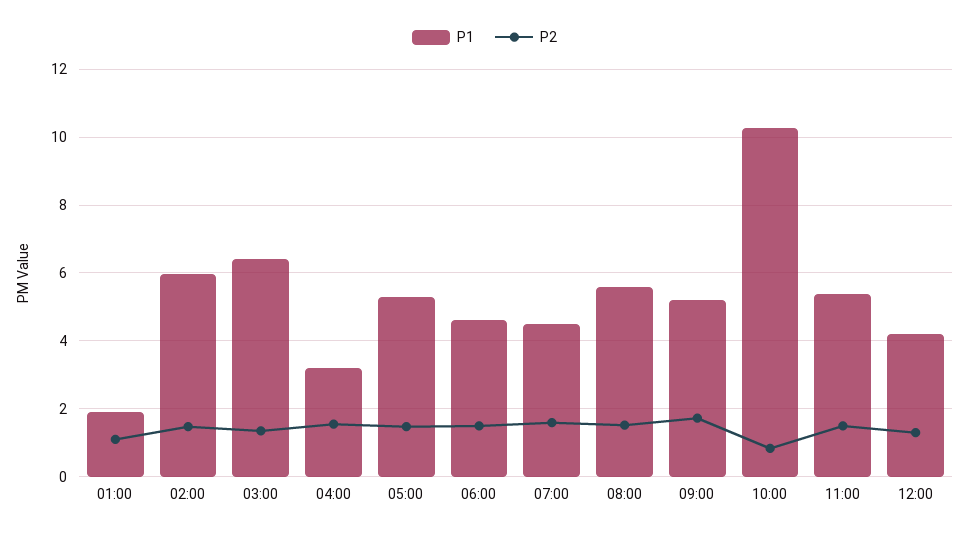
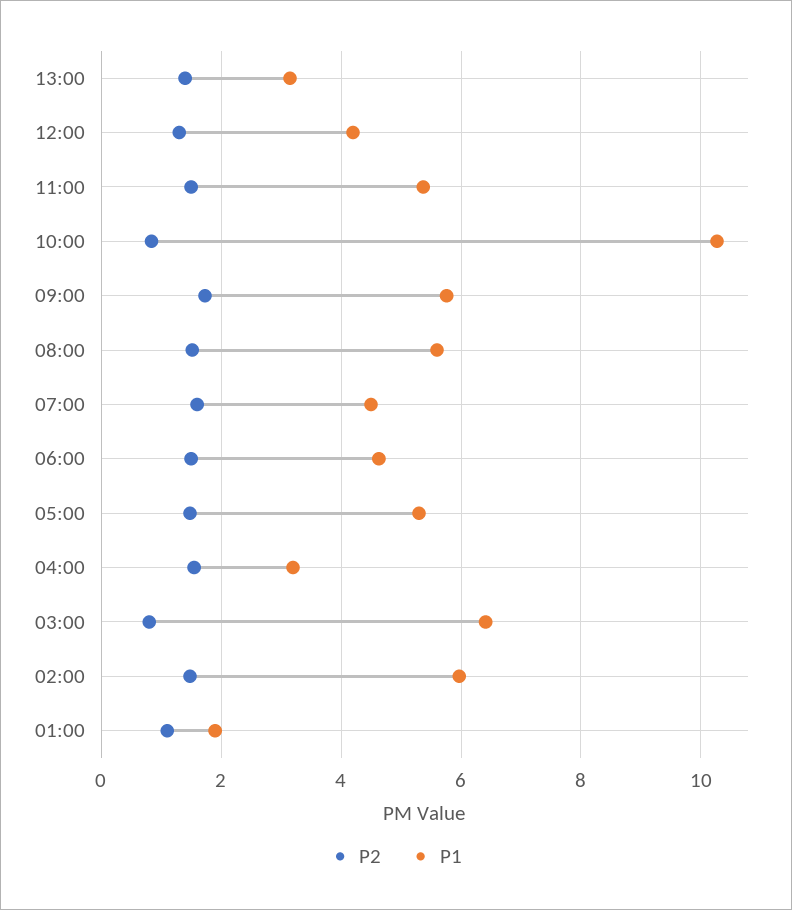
P2, 03:00: 1.4 -> 0.8
P1, 09:00: 5.2 -> 5.8
P2, 13:00: none -> 1.4
P1, 13:00: none -> 3.2

